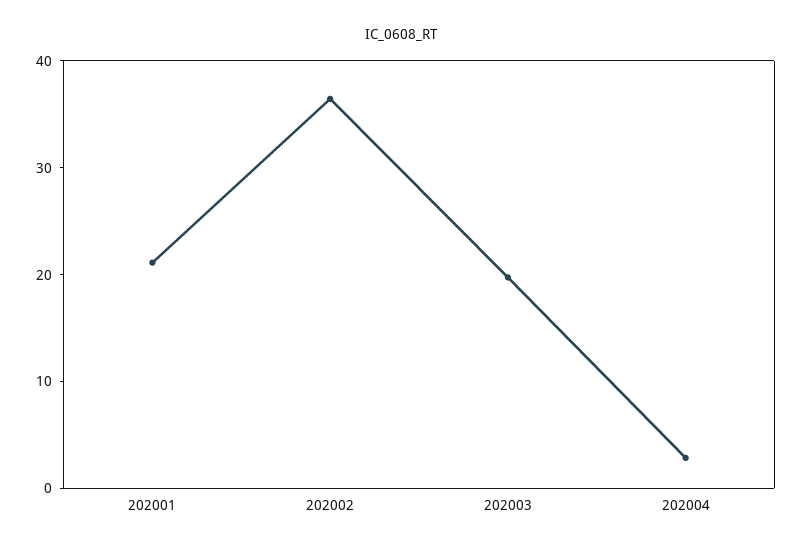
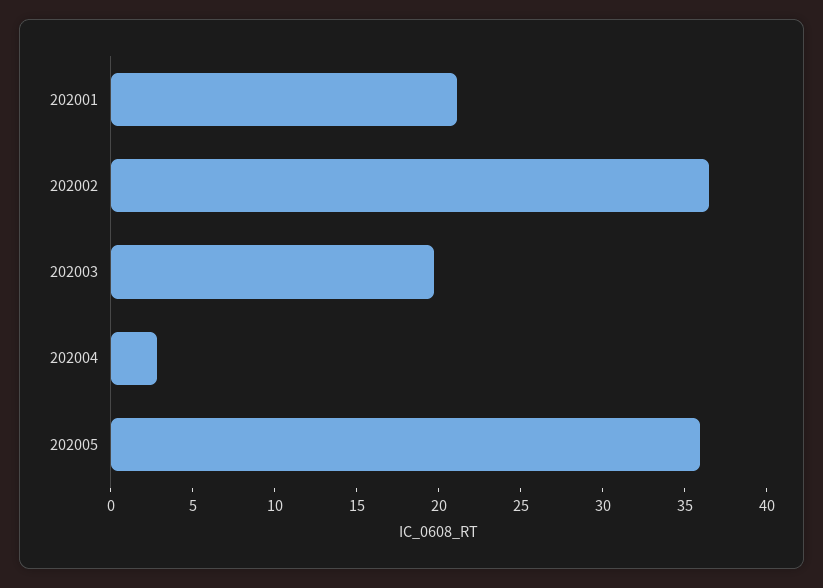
202005: none -> 36

